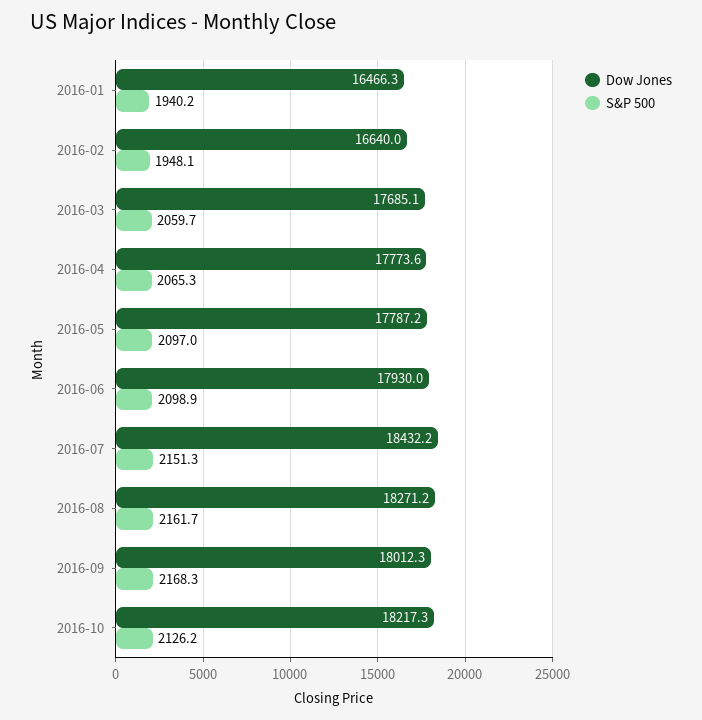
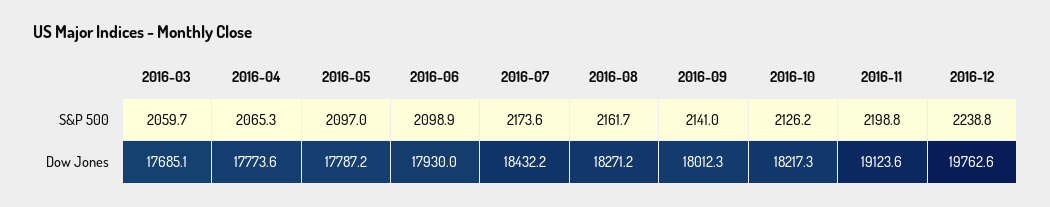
Dow Jones, 2016-01: 16466.3 -> none
S&P 500, 2016-01: 1940.2 -> none
Dow Jones, 2016-02: 16640 -> none
S&P 500, 2016-02: 1948.1 -> none
S&P 500, 2016-07: 2151.3 -> 2173.6
S&P 500, 2016-09: 2168.3 -> 2141
S&P 500, 2016-11: none -> 2198.8
S&P 500, 2016-12: none -> 2238.8
Dow Jones, 2016-11: none -> 19123.6
Dow Jones, 2016-12: none -> 19762.6

